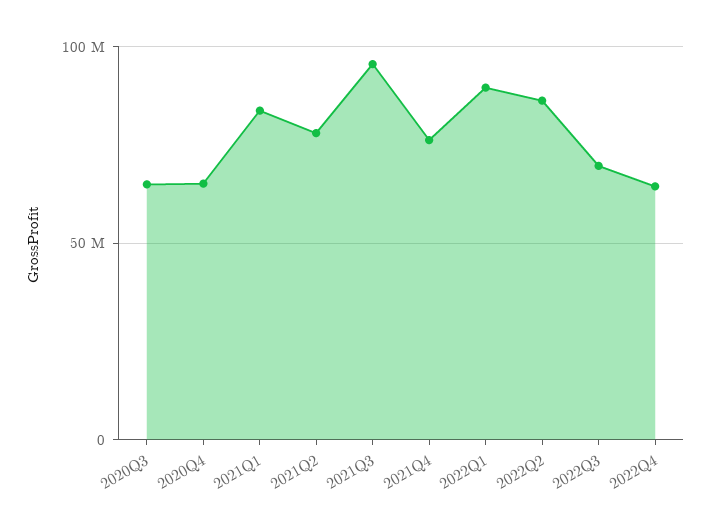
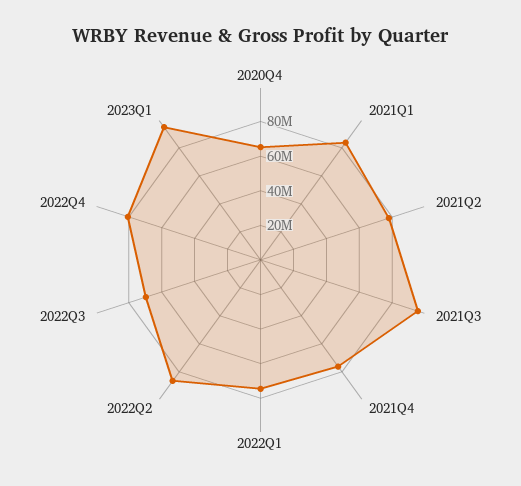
2020Q3: 65000000 -> none
2022Q1: 90000000 -> 75000000
2022Q4: 65000000 -> 80000000
2023Q1: none -> 95000000

